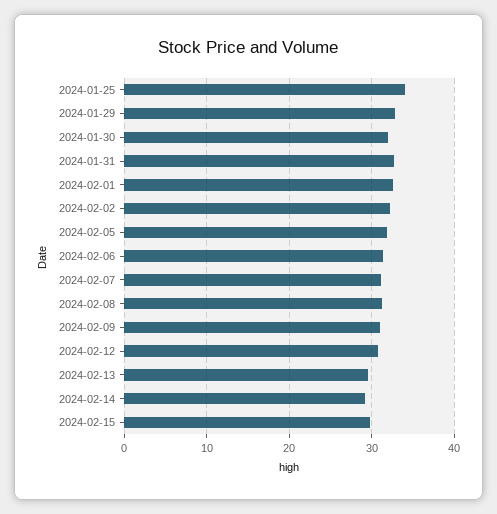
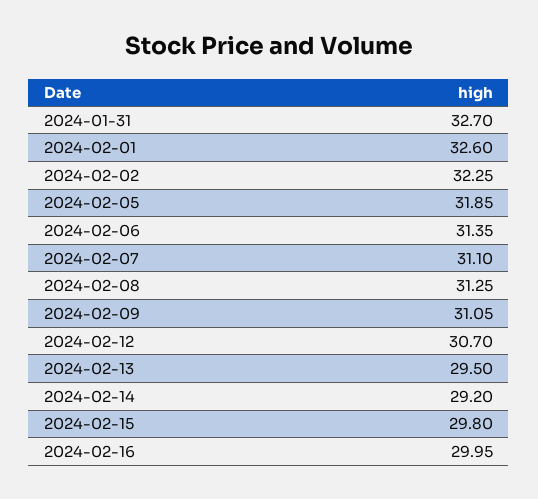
2024-01-25: 34 -> none
2024-01-29: 33 -> none
2024-01-30: 32 -> none
2024-02-16: none -> 29.95

